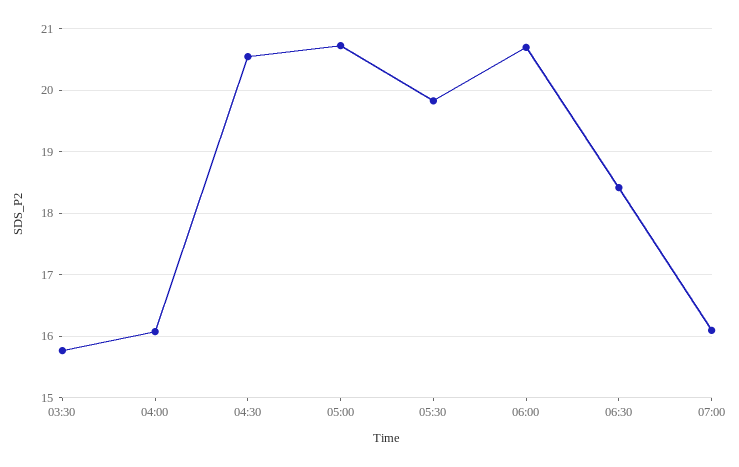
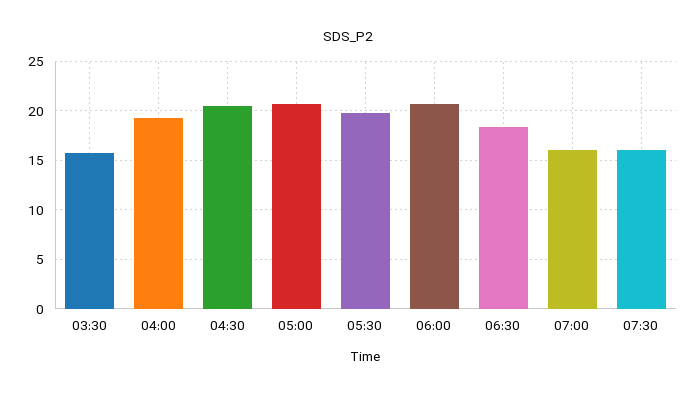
04:00: 16.1 -> 19
07:30: none -> 16

